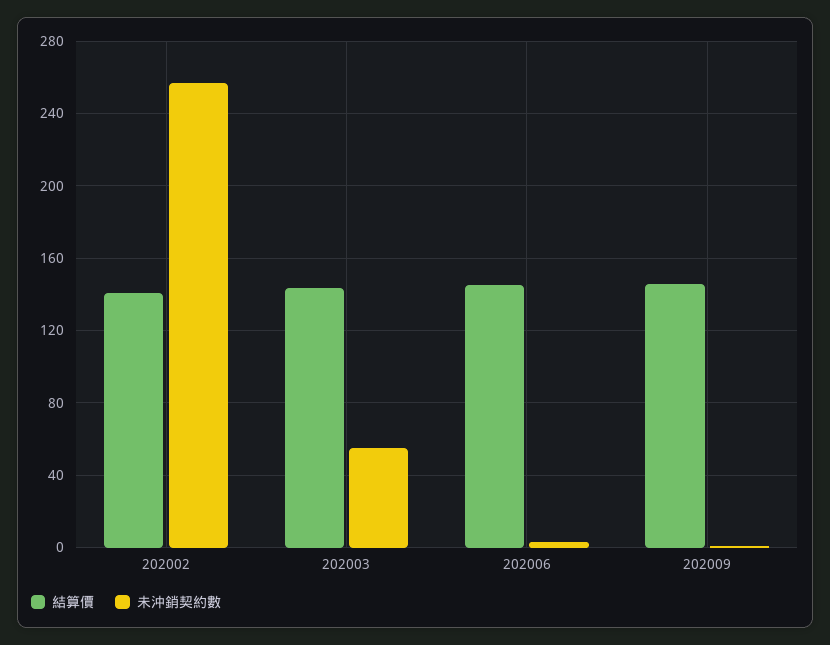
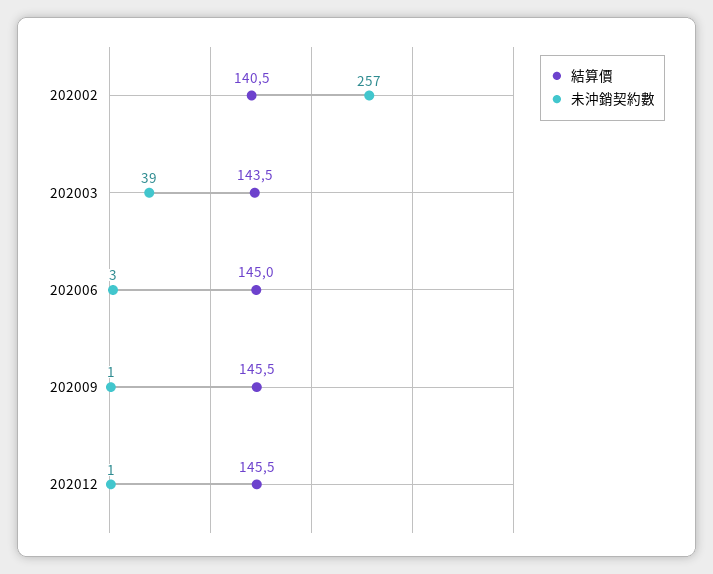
未沖銷契約數, 202003: 55 -> 39
結算價, 202012: none -> 145.5
未沖銷契約數, 202012: none -> 1

